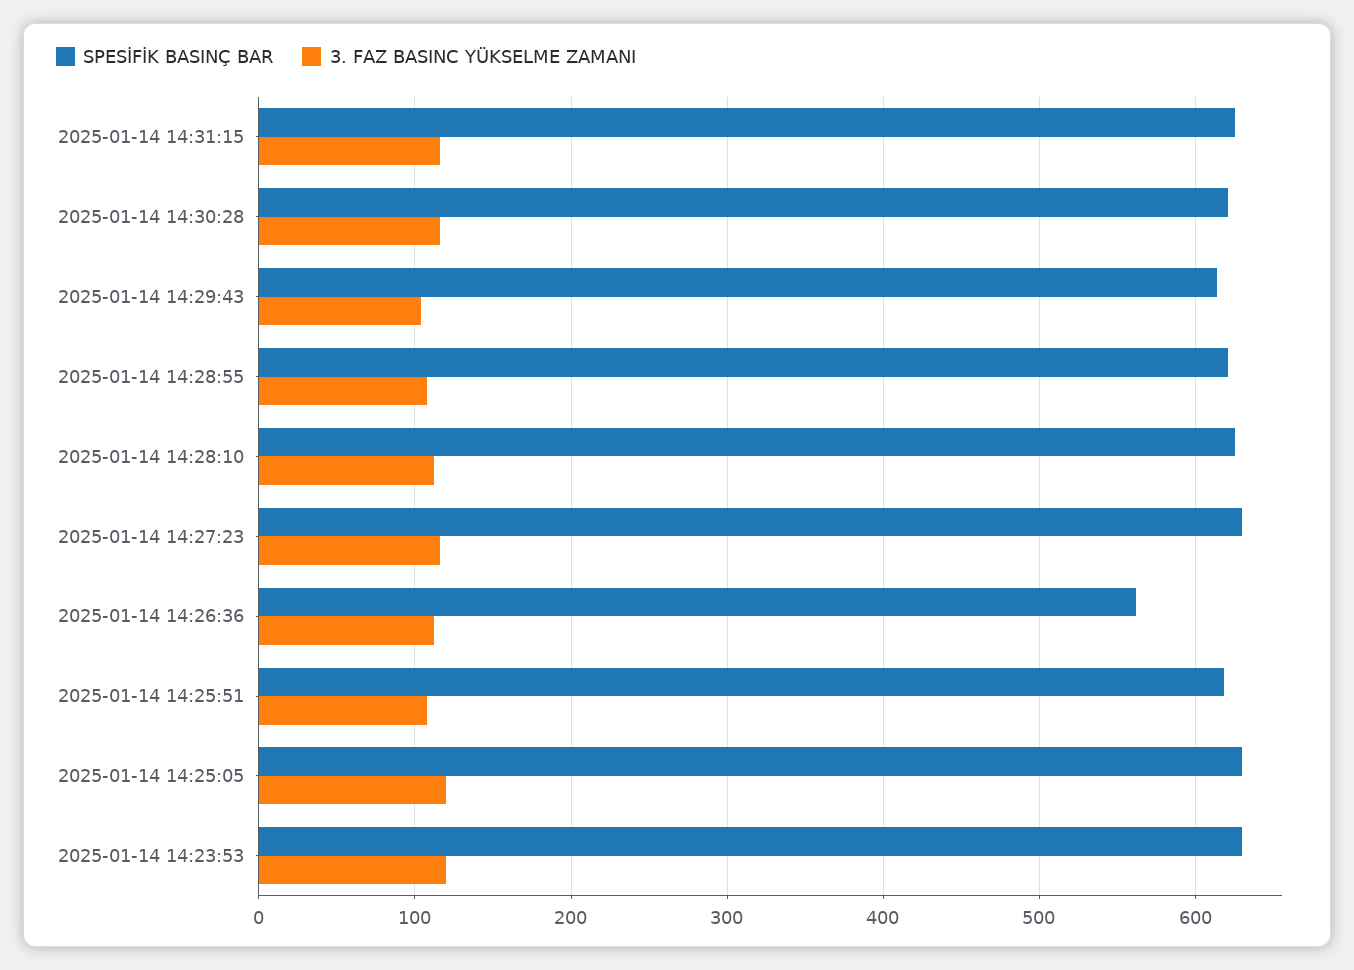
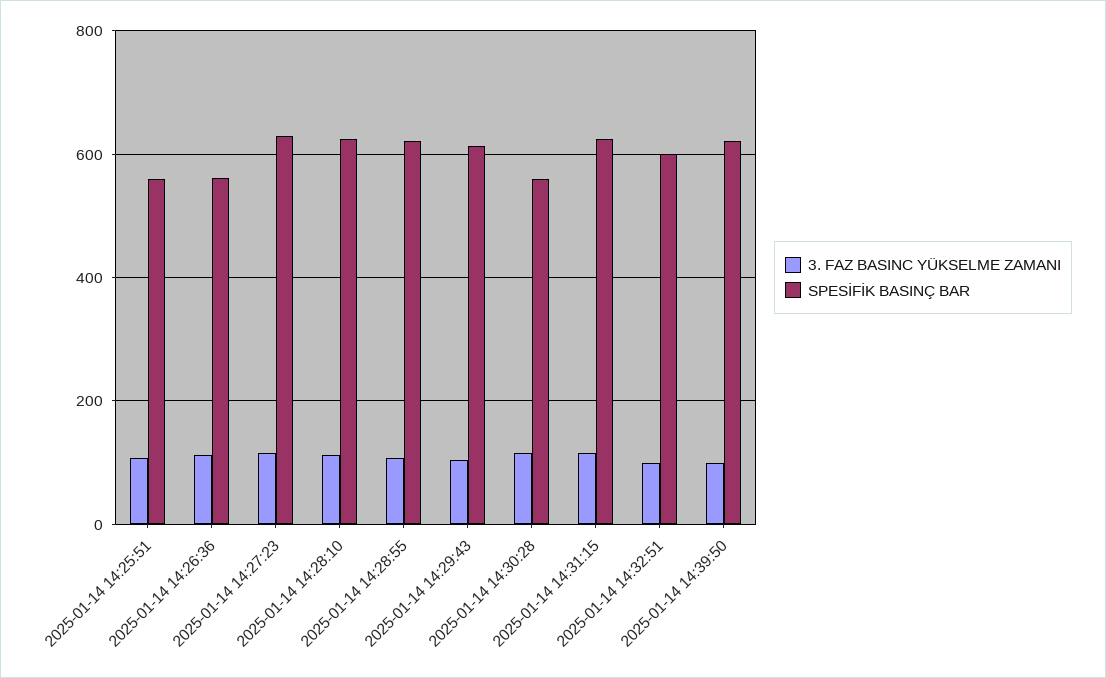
SPESİFİK BASINÇ BAR, 2025-01-14 14:30:28: 620 -> 560
SPESİFİK BASINÇ BAR, 2025-01-14 14:25:51: 620 -> 560
SPESİFİK BASINÇ BAR, 2025-01-14 14:25:05: 630 -> none
3. FAZ BASINC YÜKSELME ZAMANI, 2025-01-14 14:25:05: 120 -> none
SPESİFİK BASINÇ BAR, 2025-01-14 14:23:53: 630 -> none
3. FAZ BASINC YÜKSELME ZAMANI, 2025-01-14 14:23:53: 120 -> none
3. FAZ BASINC YÜKSELME ZAMANI, 2025-01-14 14:32:51: none -> 100
SPESİFİK BASINÇ BAR, 2025-01-14 14:32:51: none -> 600
3. FAZ BASINC YÜKSELME ZAMANI, 2025-01-14 14:39:50: none -> 100
SPESİFİK BASINÇ BAR, 2025-01-14 14:39:50: none -> 620

